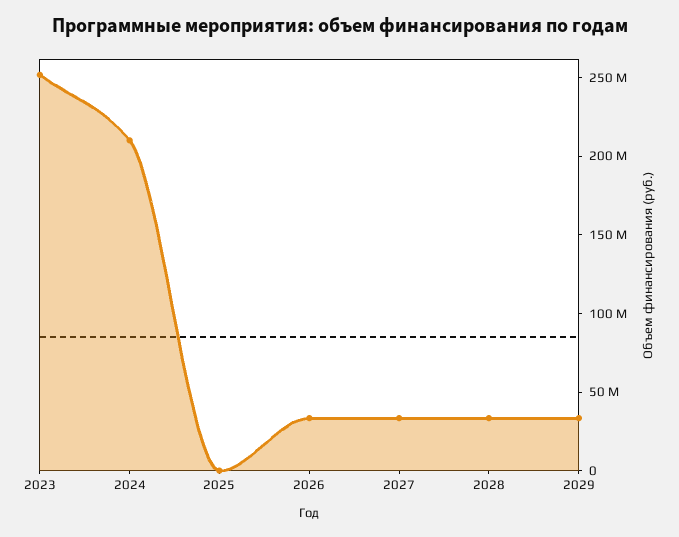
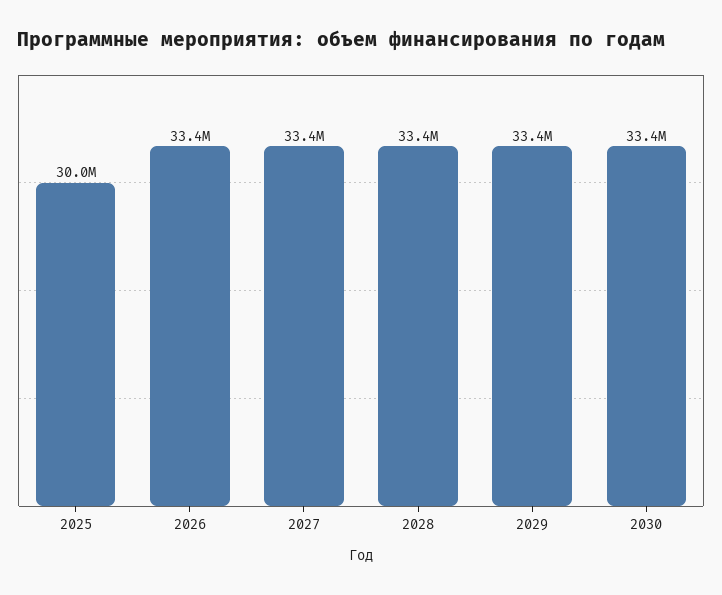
2023: 250000000 -> none
2024: 210000000 -> none
2025: 0 -> 30000000
2030: none -> 33400000

